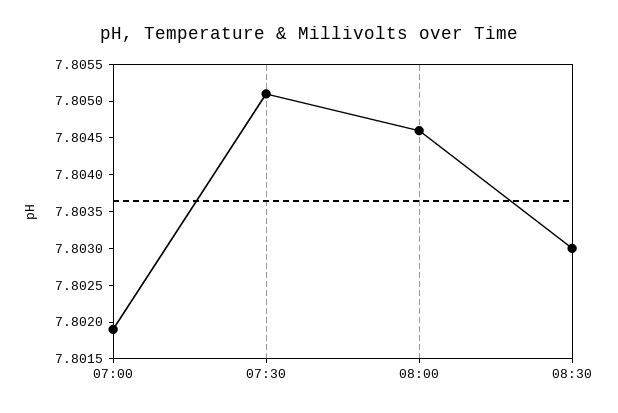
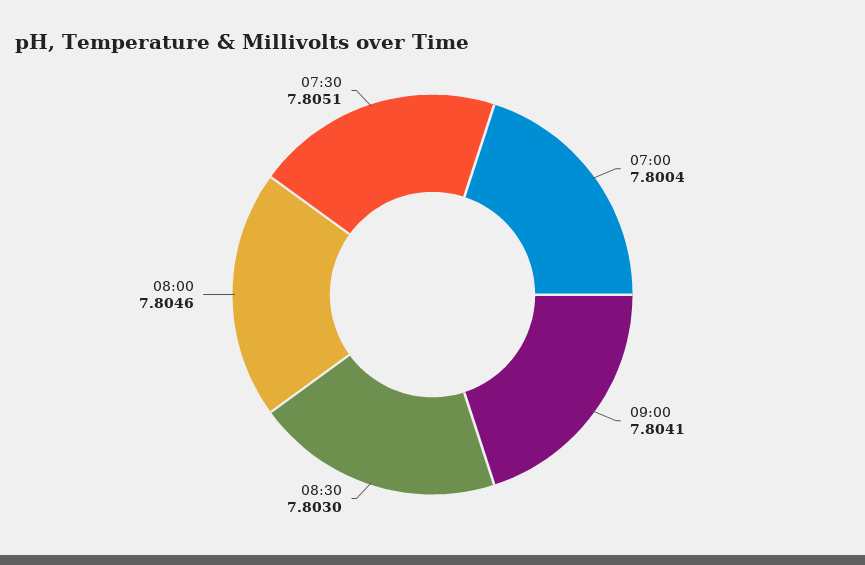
07:00: 7.802 -> 7.8004
09:00: none -> 7.8041

